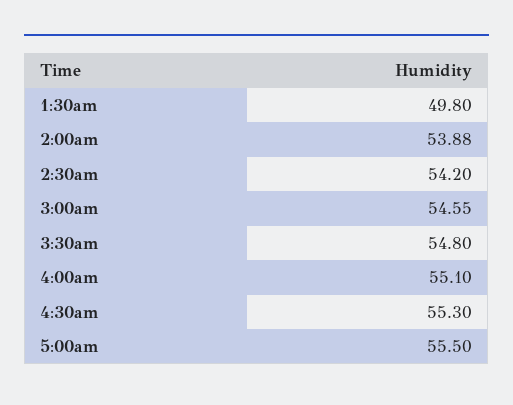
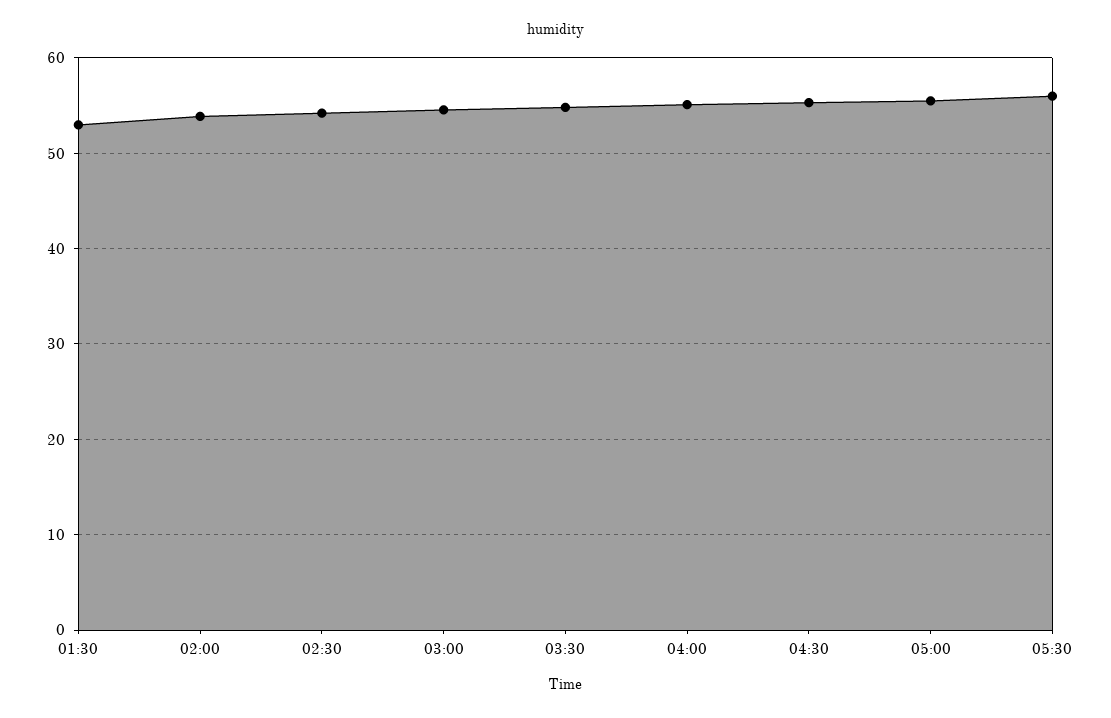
1:30am: 49.8 -> 53
05:30: none -> 56

